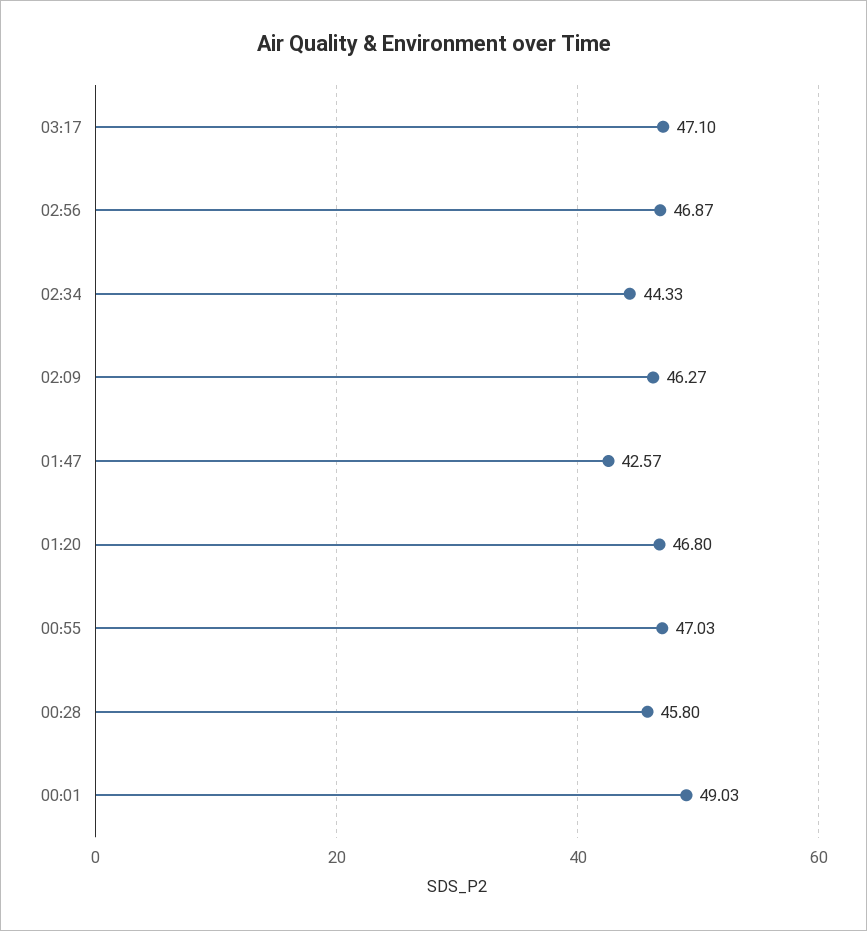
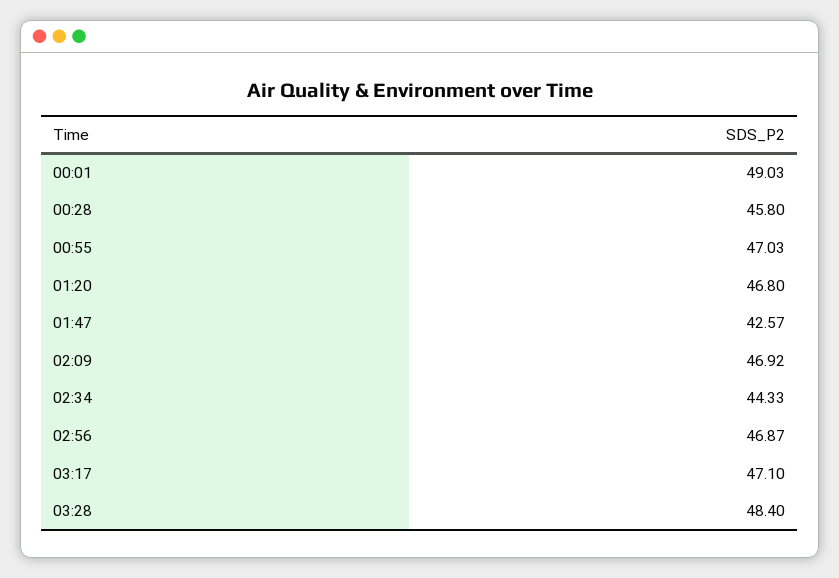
02:09: 46.27 -> 46.92
03:28: none -> 48.4

